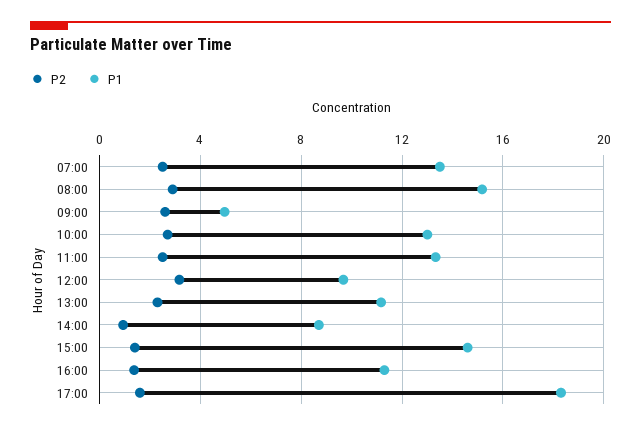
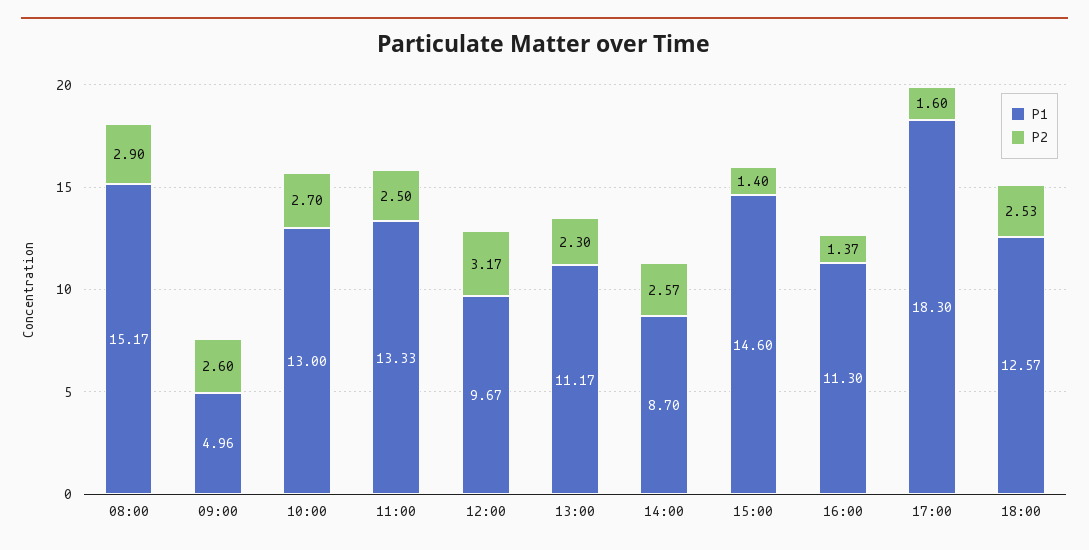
P2, 07:00: 2.5 -> none
P1, 07:00: 13.5 -> none
P2, 14:00: 1 -> 2.57
P1, 18:00: none -> 12.57
P2, 18:00: none -> 2.53

